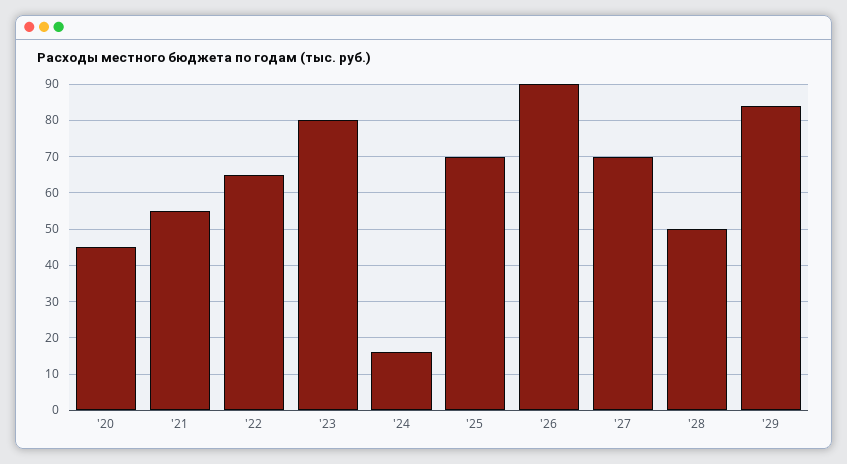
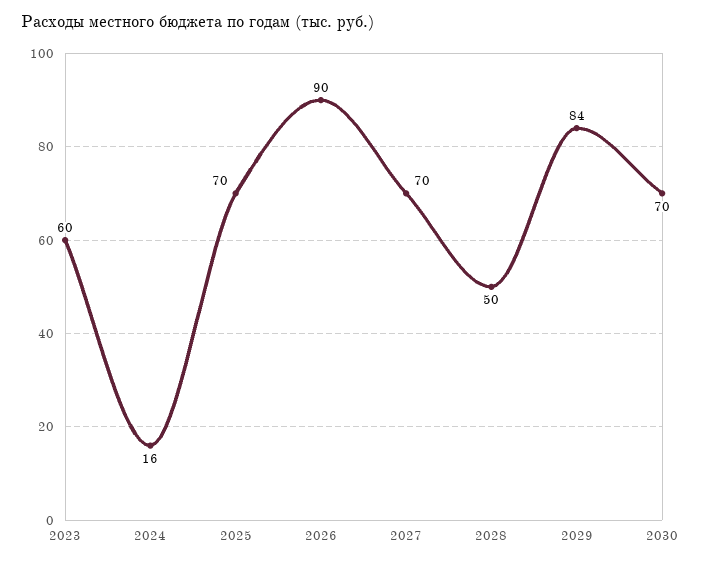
'20: 45 -> none
'21: 55 -> none
'22: 65 -> none
'23: 80 -> 60
2030: none -> 70

